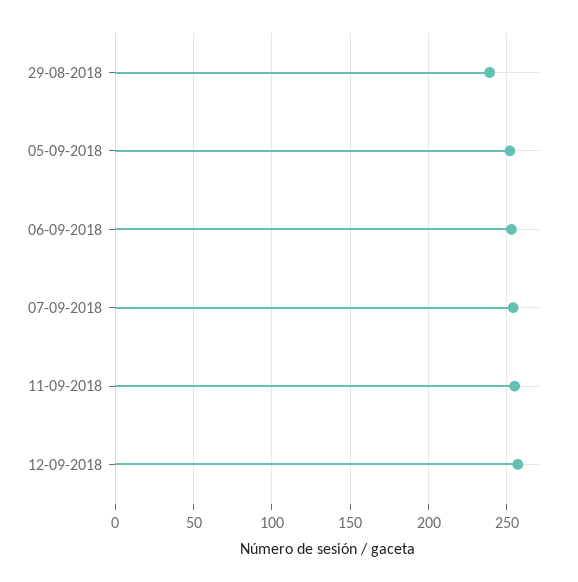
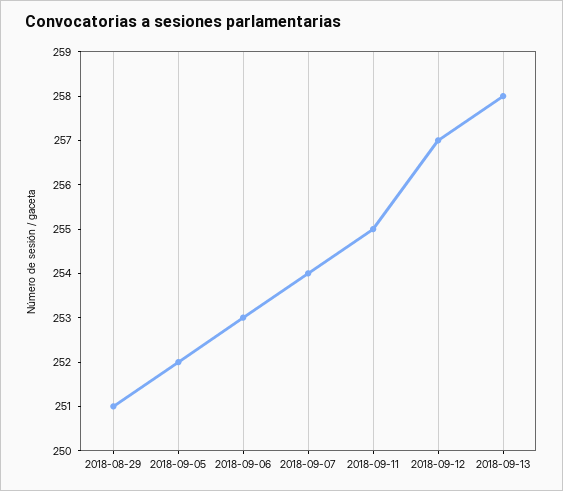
29-08-2018: 240 -> 251
2018-09-13: none -> 258

